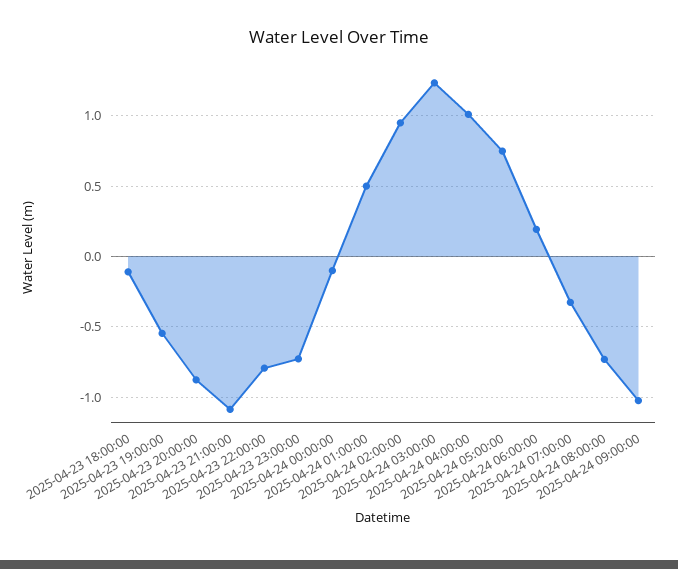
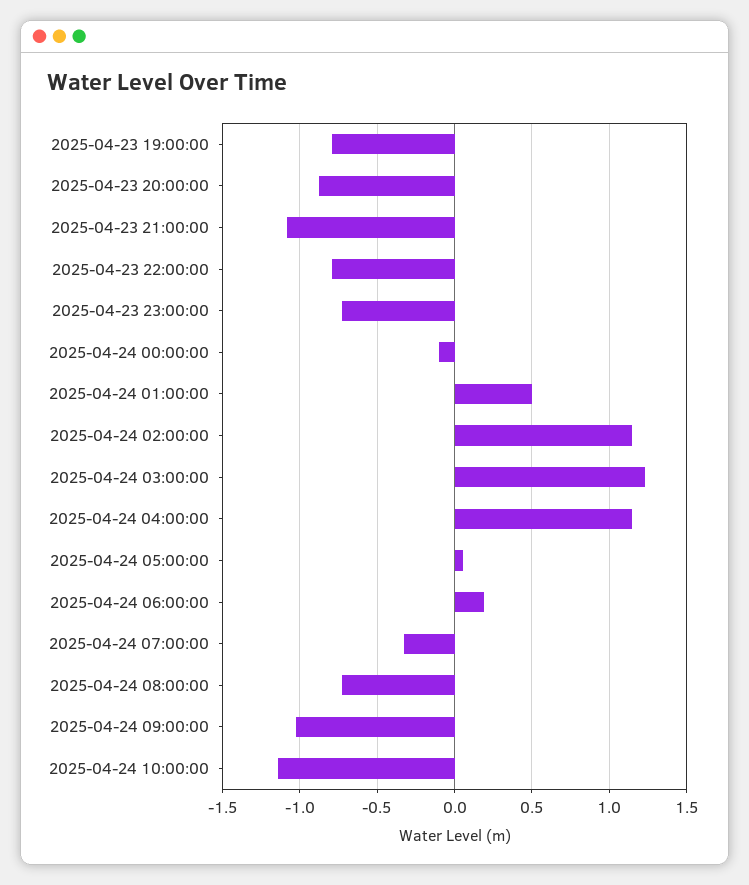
2025-04-23 18:00:00: -0.1 -> none
2025-04-23 19:00:00: -0.55 -> -0.8
2025-04-24 02:00:00: 0.95 -> 1.15
2025-04-24 04:00:00: 1 -> 1.15
2025-04-24 05:00:00: 0.75 -> 0.05
2025-04-24 10:00:00: none -> -1.15

